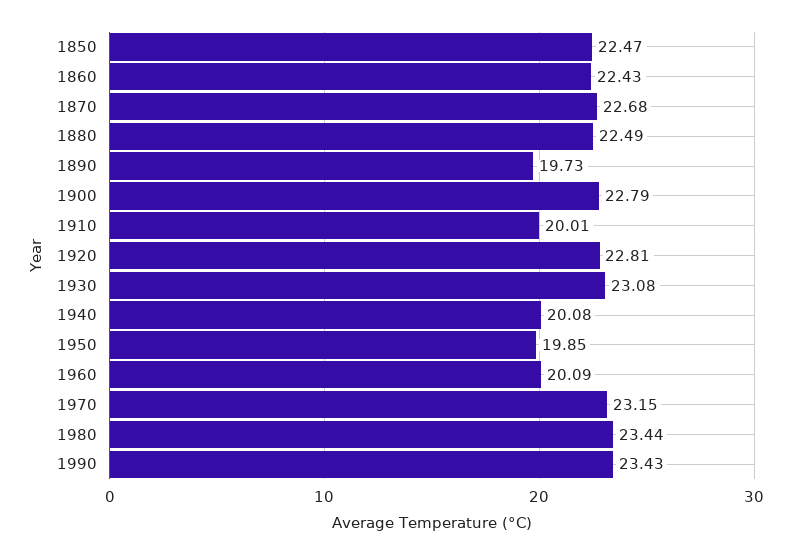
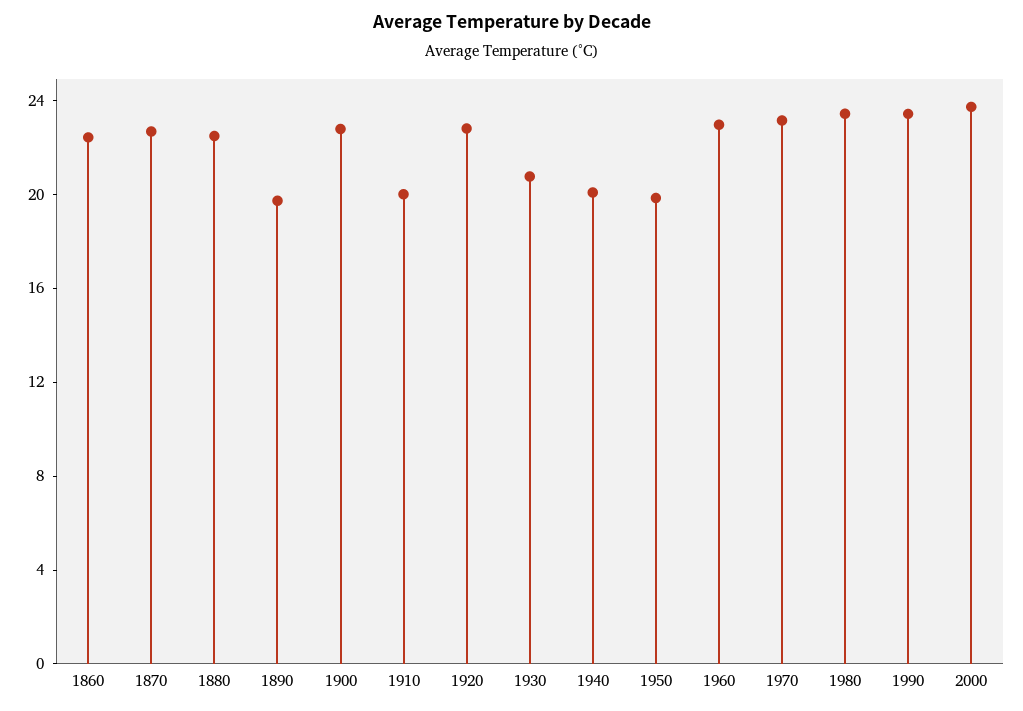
1850: 22.47 -> none
1930: 23.08 -> 21
1960: 20.09 -> 23
2000: none -> 24

